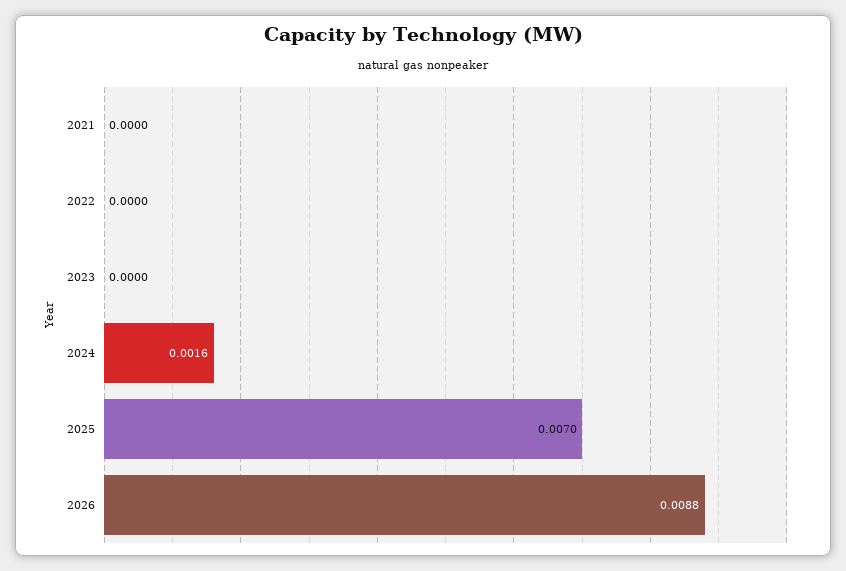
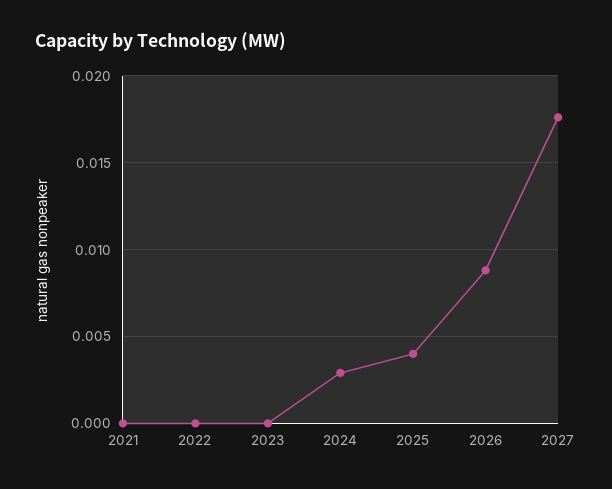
2024: 0.0016 -> 0.003
2025: 0.007 -> 0.004
2027: none -> 0.0175

